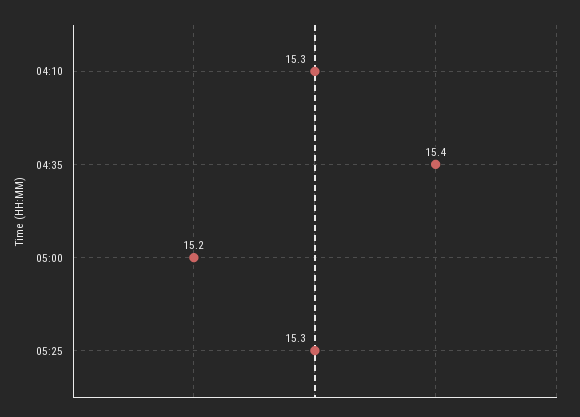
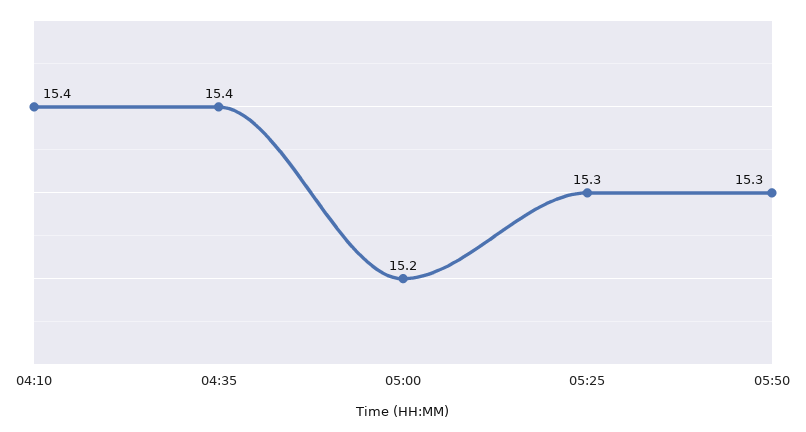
04:10: 15.3 -> 15.4
05:50: none -> 15.3

